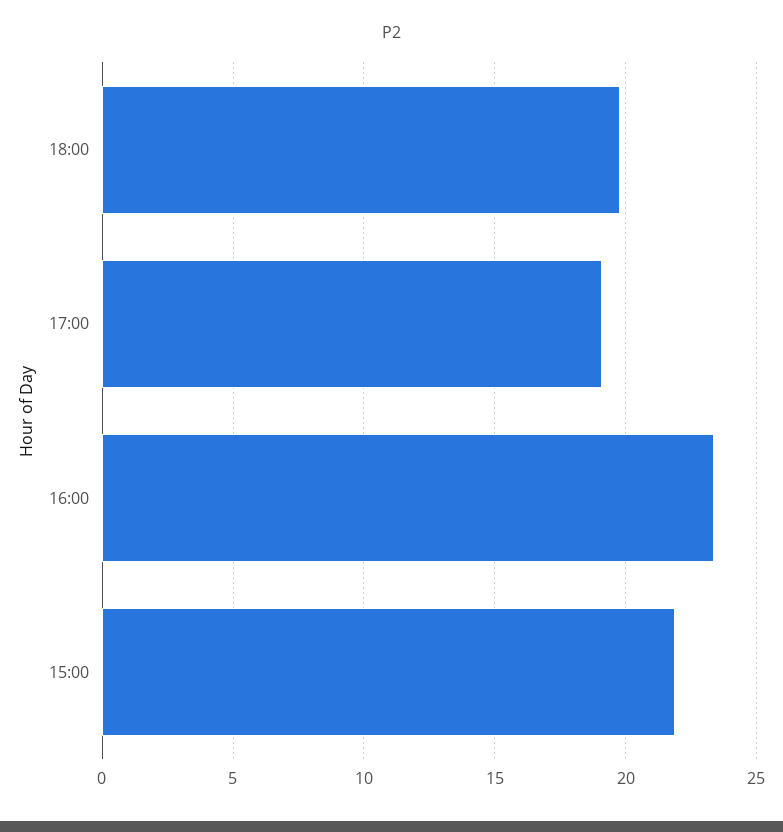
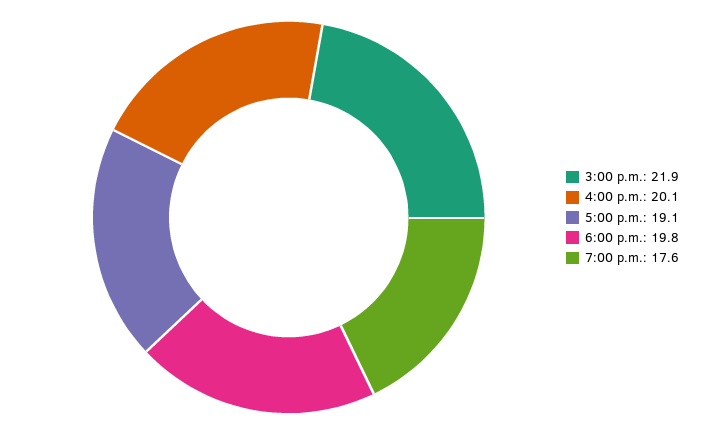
16:00: 23.5 -> 20.1
7:00 p.m.: none -> 17.6

